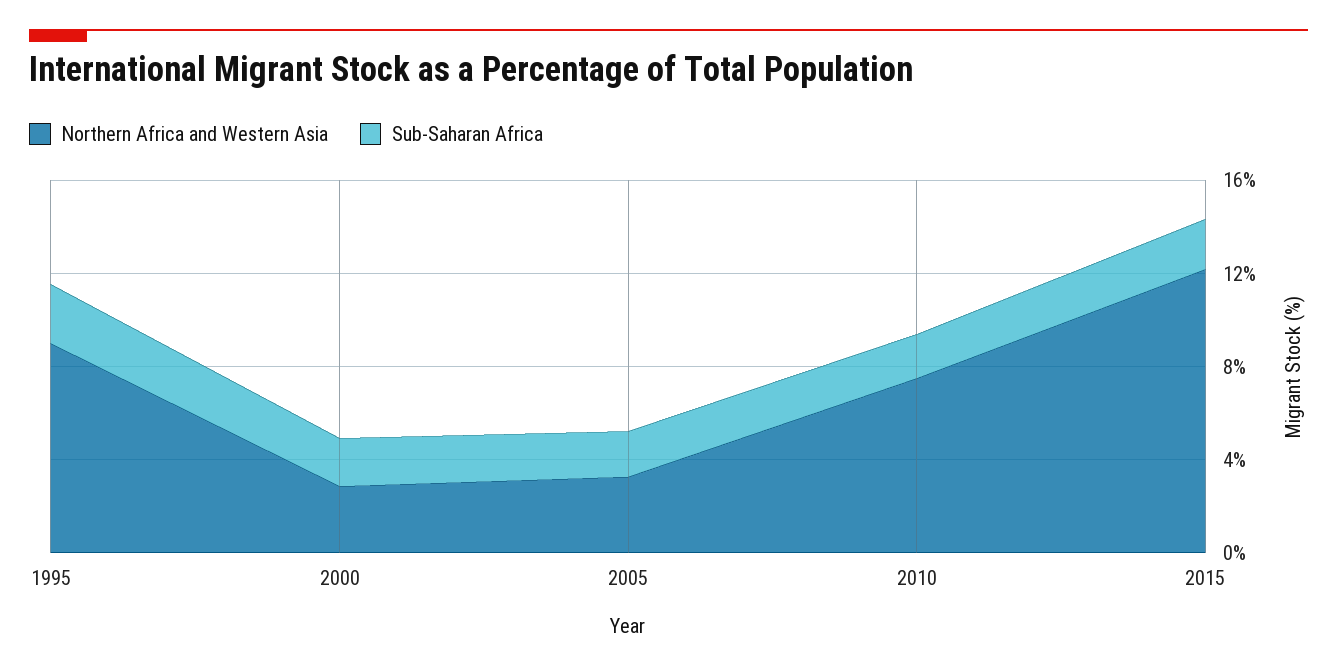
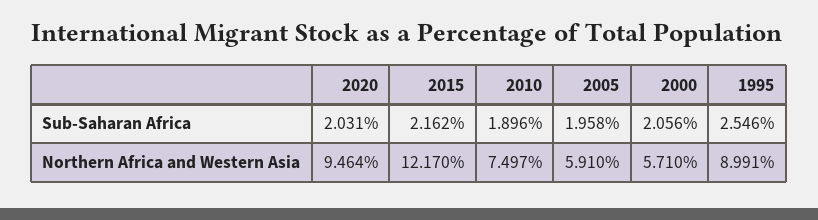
Northern Africa and Western Asia, 2000: 3 -> 5.71
Northern Africa and Western Asia, 2005: 3 -> 5.91
Sub-Saharan Africa, 2020: none -> 2.031
Northern Africa and Western Asia, 2020: none -> 9.464

